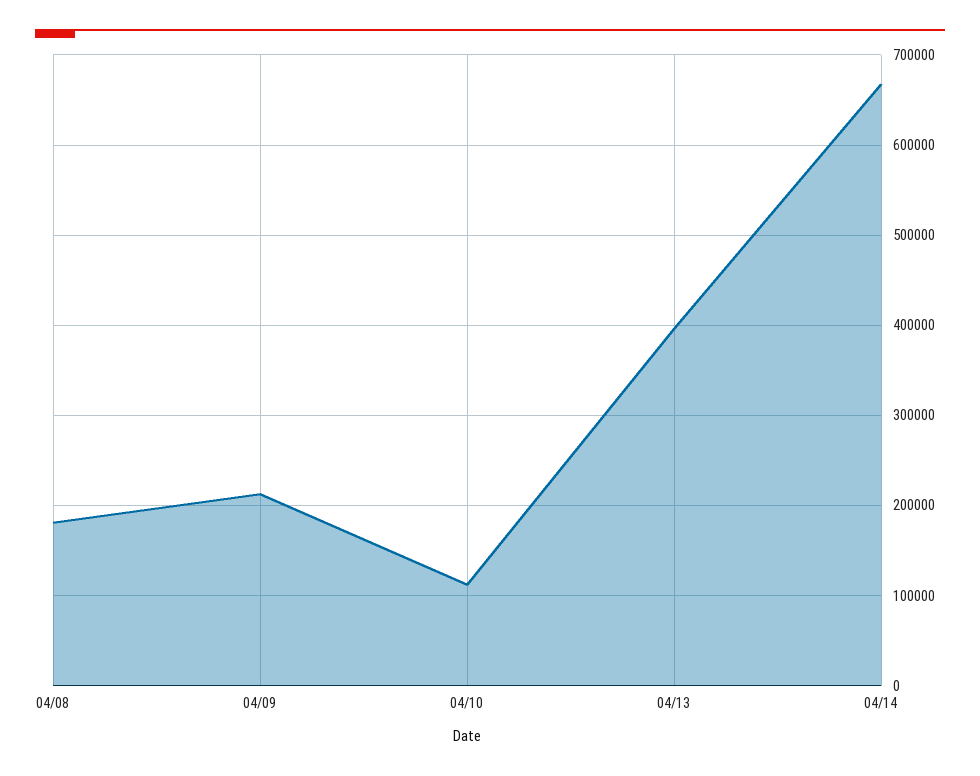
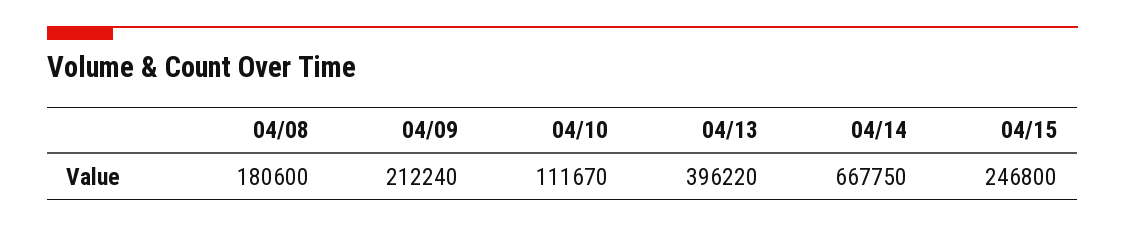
04/15: none -> 246800

